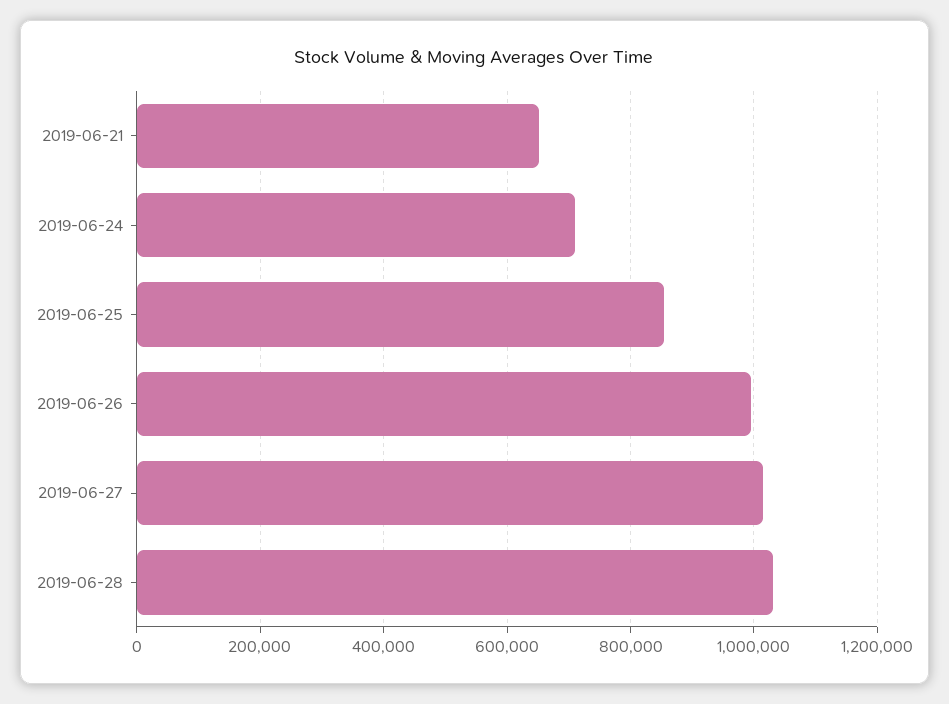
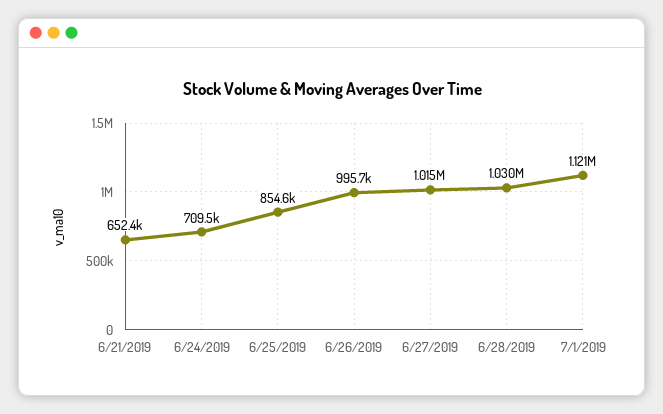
7/1/2019: none -> 1121000

